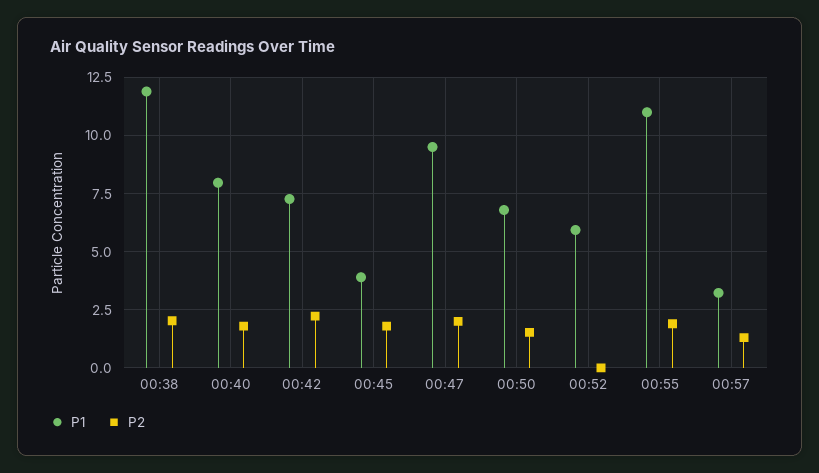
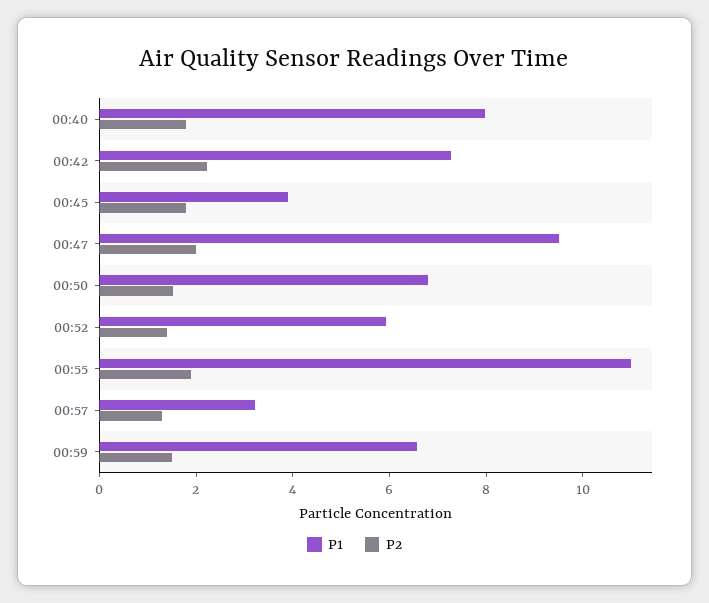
P1, 00:38: 12 -> none
P2, 00:38: 2 -> none
P2, 00:52: 0 -> 1.5
P1, 00:59: none -> 6.5
P2, 00:59: none -> 1.5

